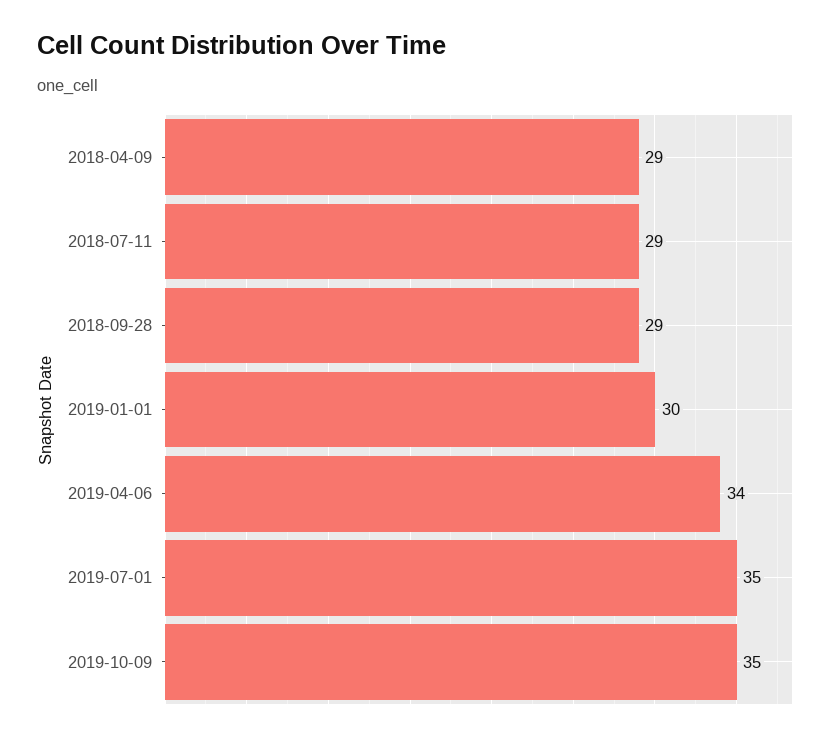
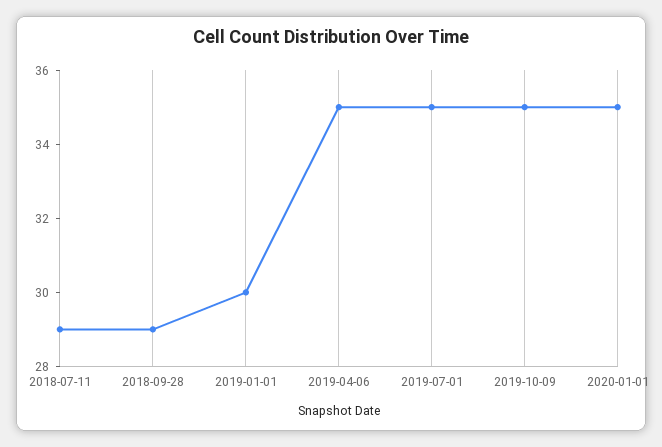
2018-04-09: 29 -> none
2019-04-06: 34 -> 35
2020-01-01: none -> 35

